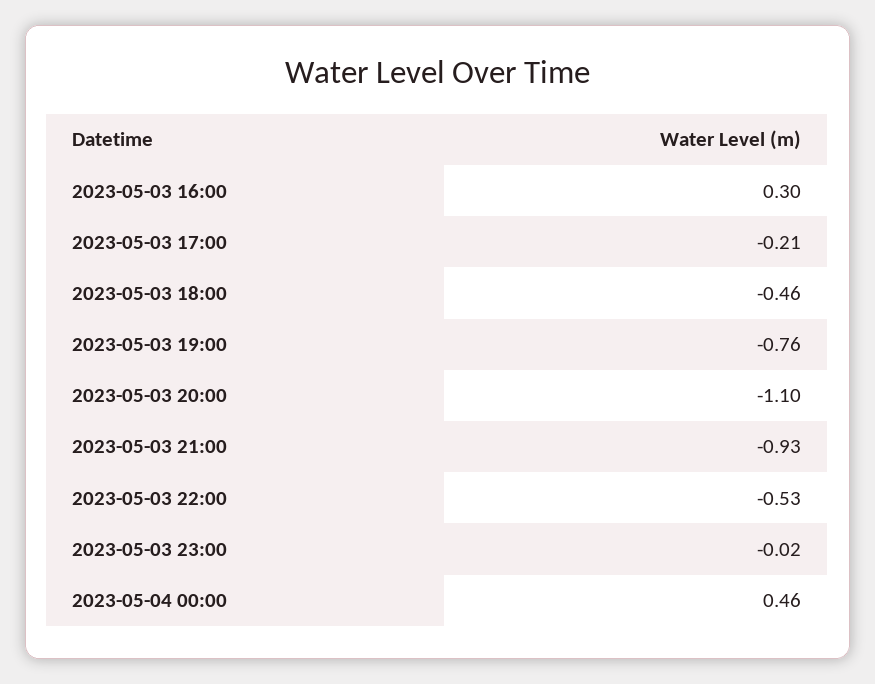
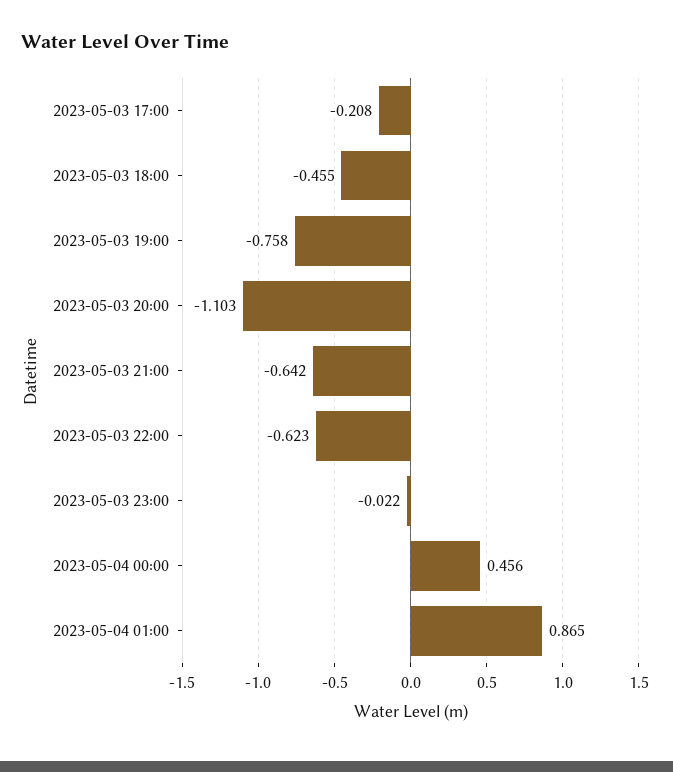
2023-05-03 16:00: 0.3 -> none
2023-05-03 21:00: -0.93 -> -0.642
2023-05-03 22:00: -0.53 -> -0.623
2023-05-04 01:00: none -> 0.865

